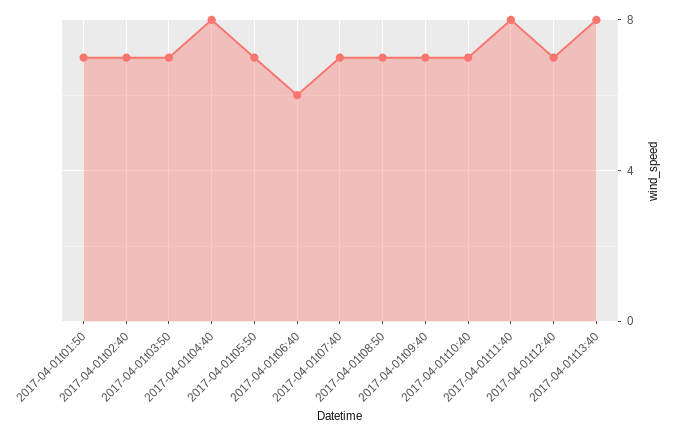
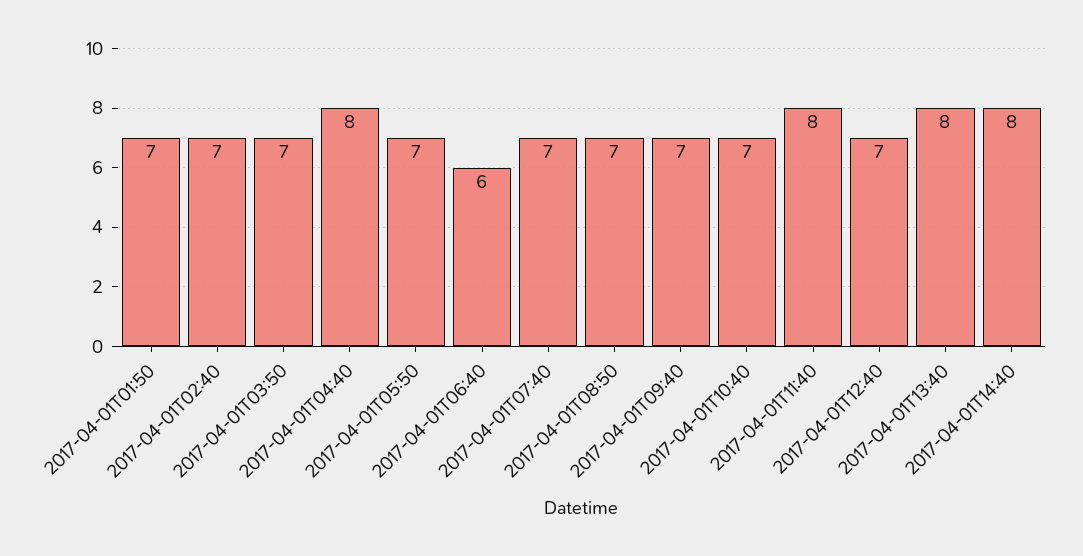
2017-04-01T14:40: none -> 8

